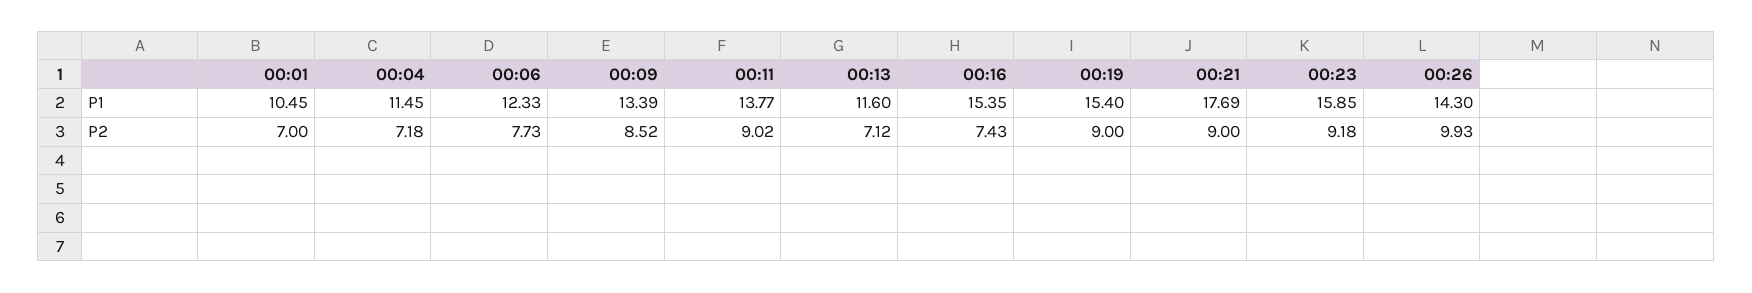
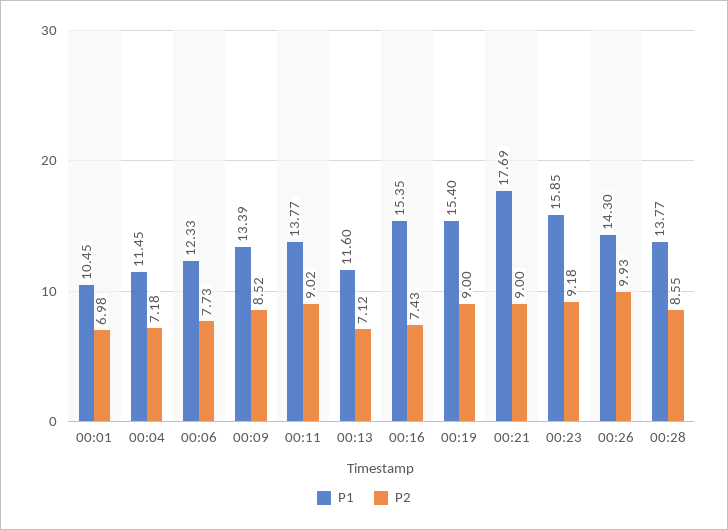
P2, 00:01: 7 -> 6.98
P1, 00:28: none -> 13.77
P2, 00:28: none -> 8.55

